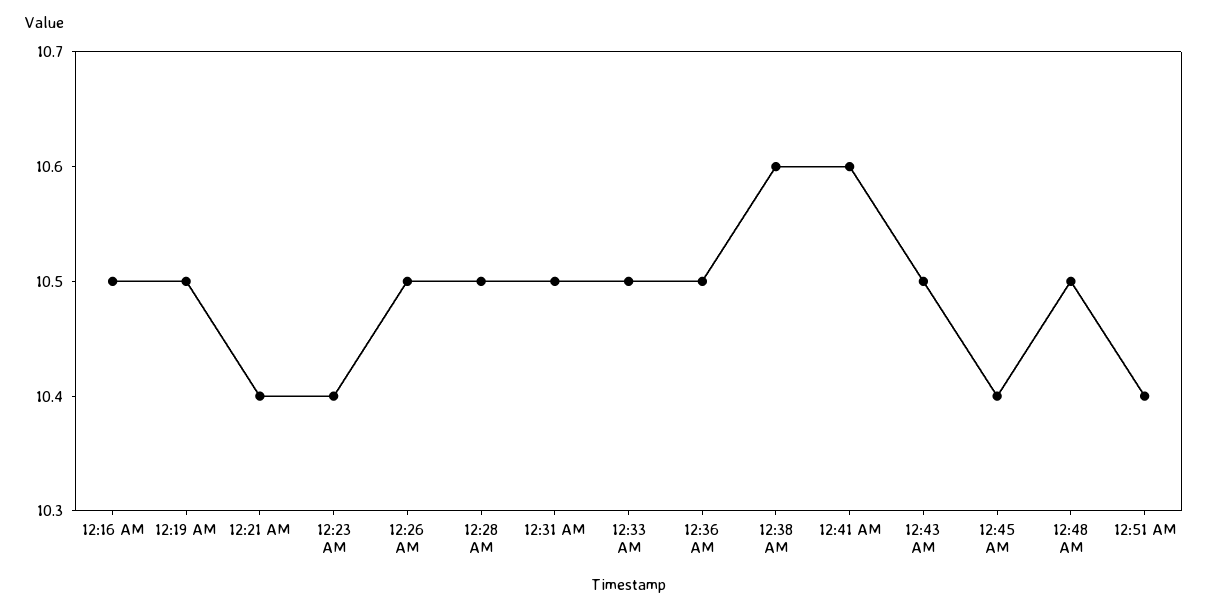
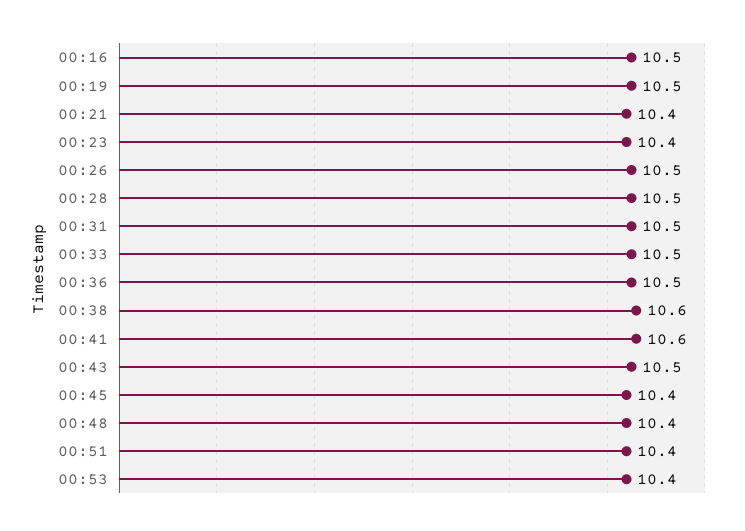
12:48 AM: 10.5 -> 10.4
00:53: none -> 10.4

